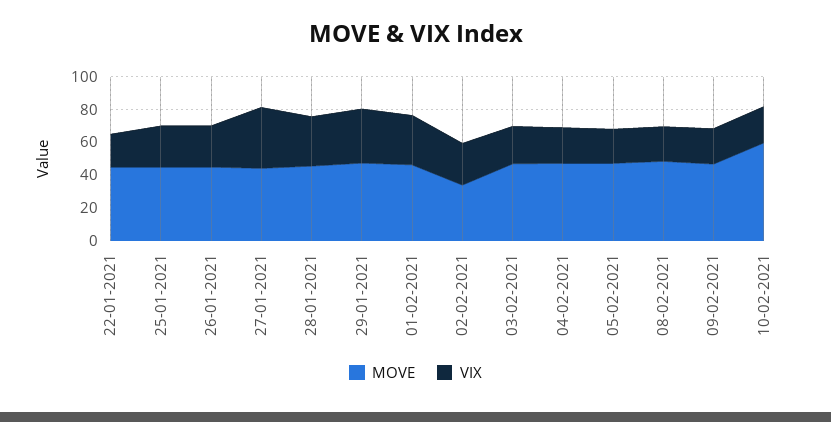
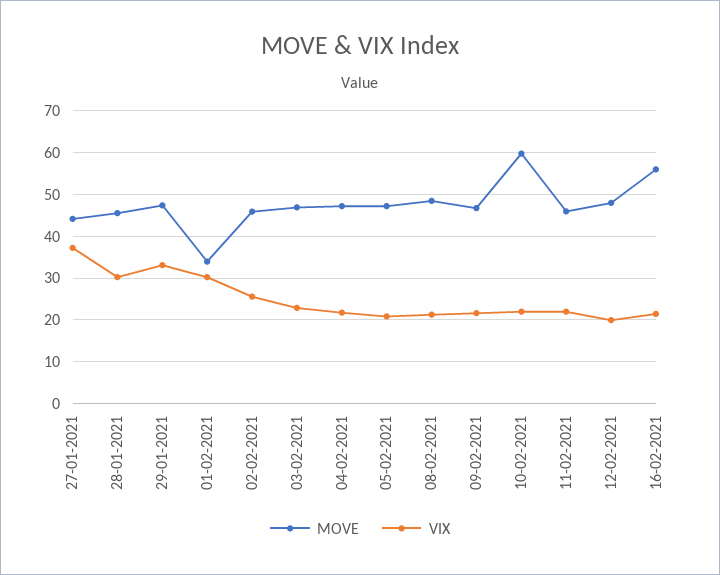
MOVE, 22-01-2021: 45 -> none
VIX, 22-01-2021: 20 -> none
MOVE, 25-01-2021: 45 -> none
VIX, 25-01-2021: 25 -> none
MOVE, 26-01-2021: 45 -> none
VIX, 26-01-2021: 25 -> none
MOVE, 01-02-2021: 45 -> 34
MOVE, 02-02-2021: 35 -> 46
MOVE, 11-02-2021: none -> 46
VIX, 11-02-2021: none -> 22
MOVE, 12-02-2021: none -> 48
VIX, 12-02-2021: none -> 20
MOVE, 16-02-2021: none -> 56
VIX, 16-02-2021: none -> 22

